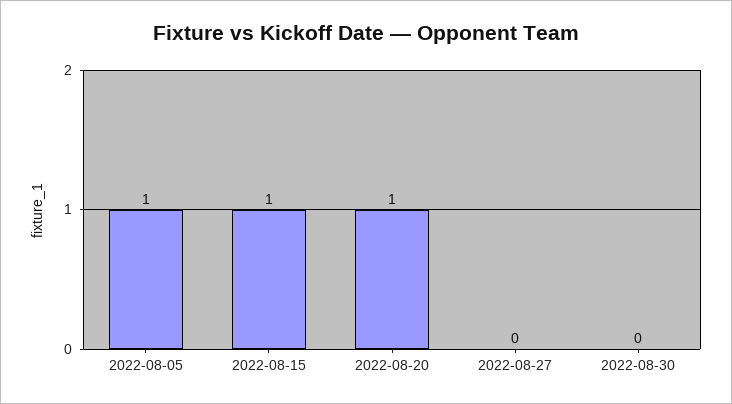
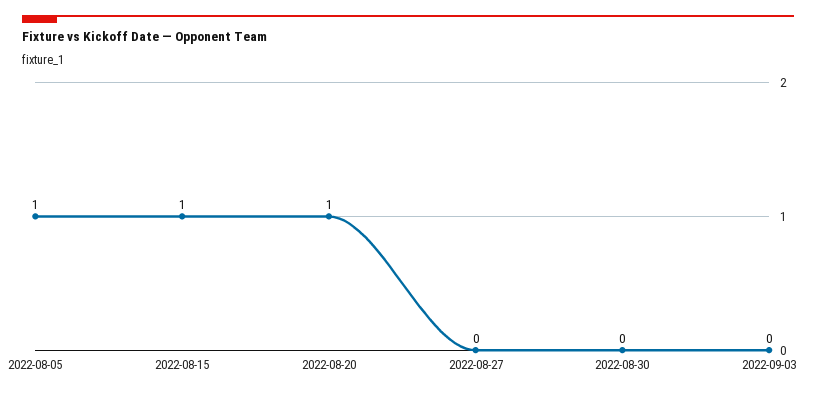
2022-09-03: none -> 0

